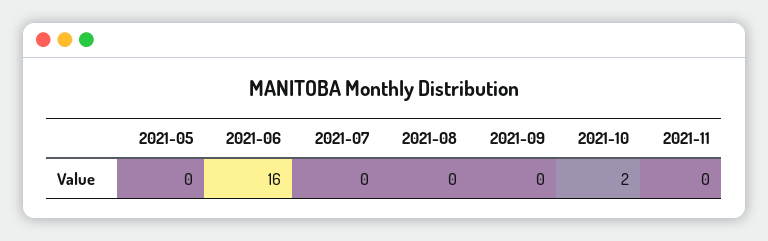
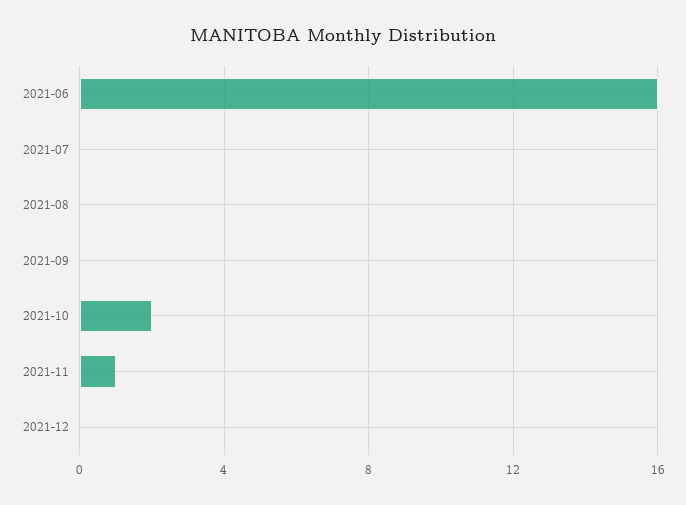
2021-05: 0 -> none
2021-11: 0 -> 1
2021-12: none -> 0

